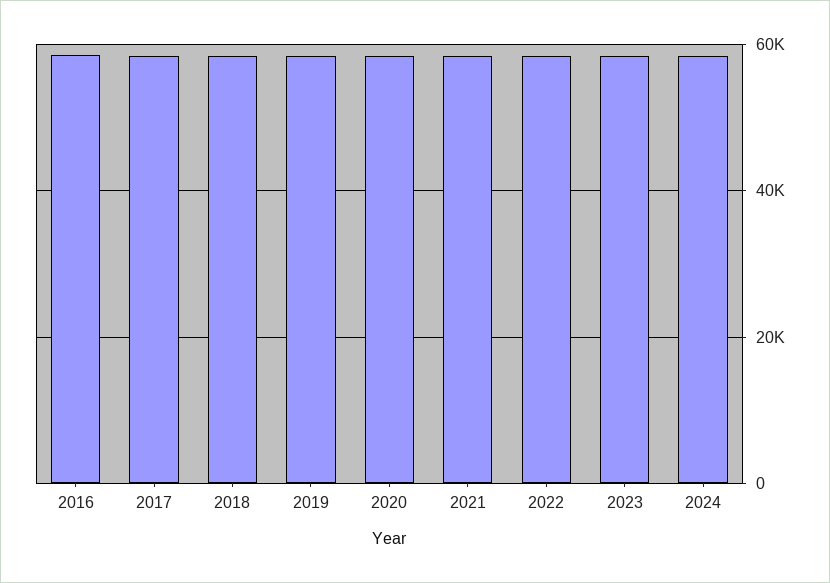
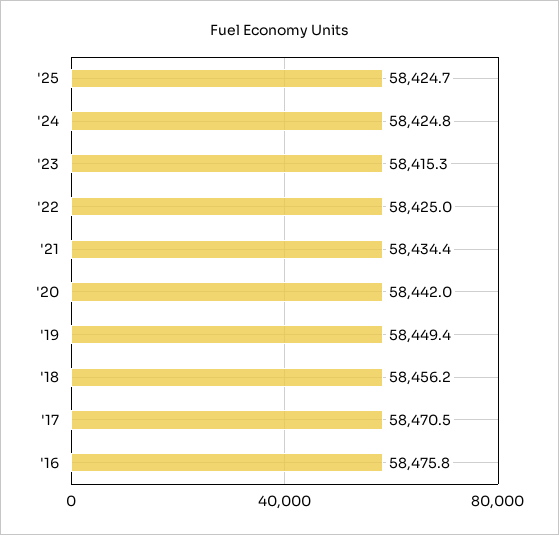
'25: none -> 58424.7

